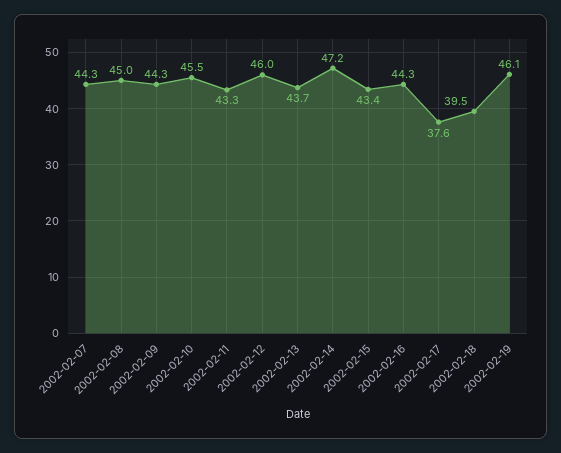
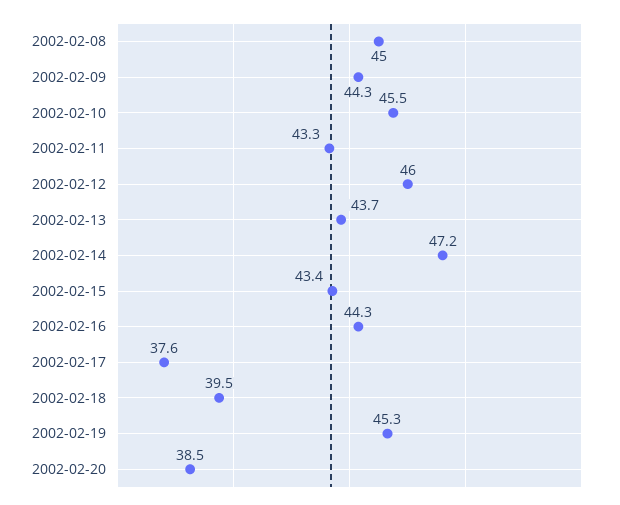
2002-02-07: 44.3 -> none
2002-02-19: 46.1 -> 45.3
2002-02-20: none -> 38.5

